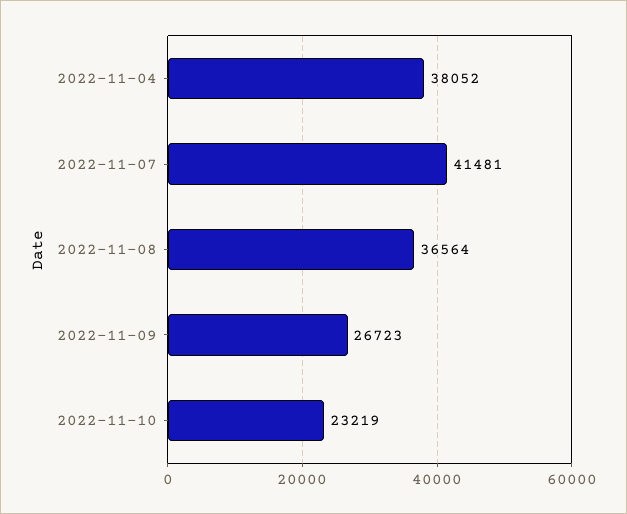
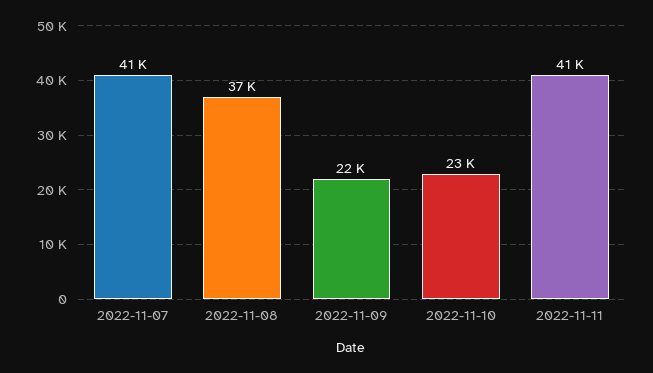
2022-11-04: 38052 -> none
2022-11-09: 26723 -> 22000
2022-11-11: none -> 41000

